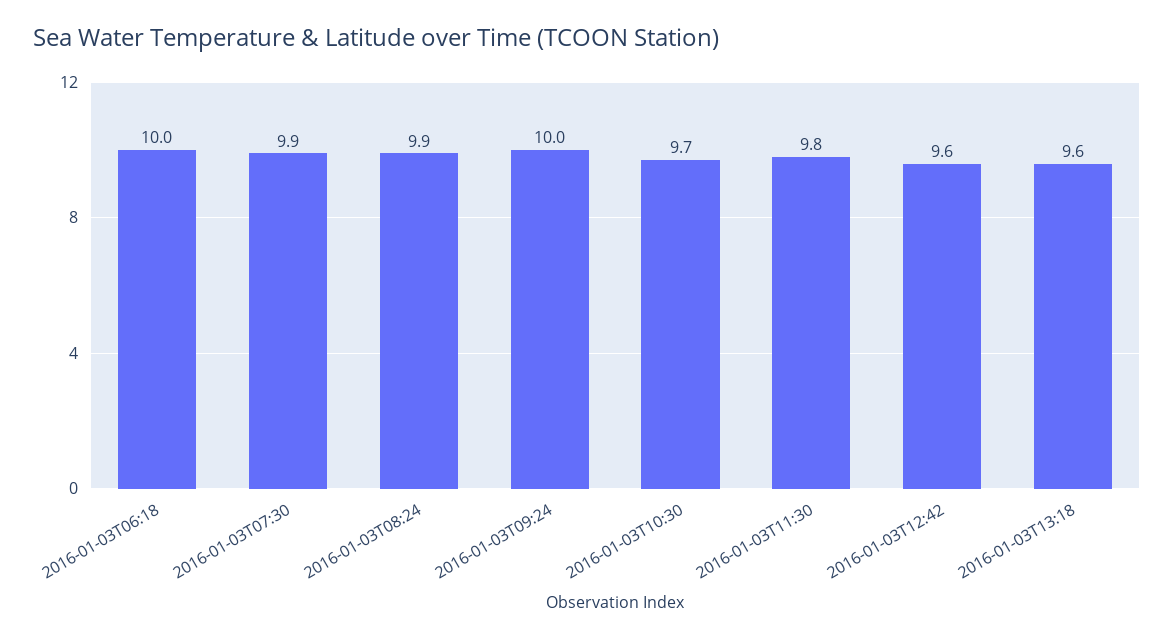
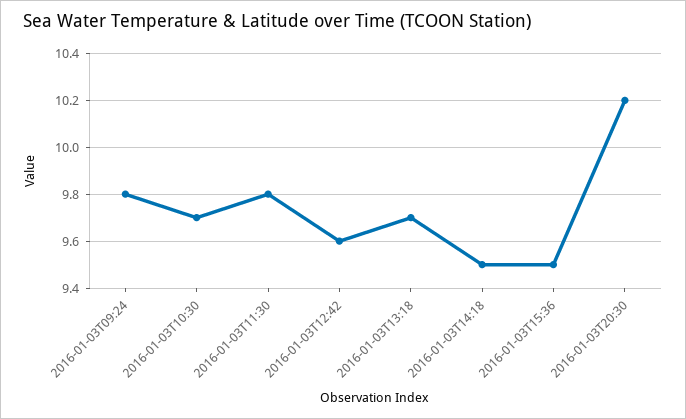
2016-01-03T06:18: 10 -> none
2016-01-03T07:30: 9.9 -> none
2016-01-03T08:24: 9.9 -> none
2016-01-03T09:24: 10 -> 9.8
2016-01-03T13:18: 9.6 -> 9.7
2016-01-03T14:18: none -> 9.5
2016-01-03T15:36: none -> 9.5
2016-01-03T20:30: none -> 10.2

